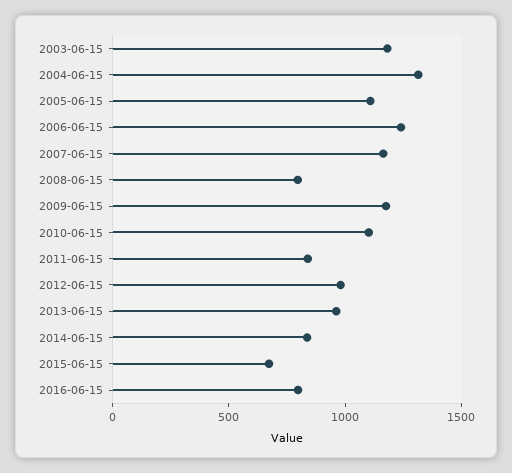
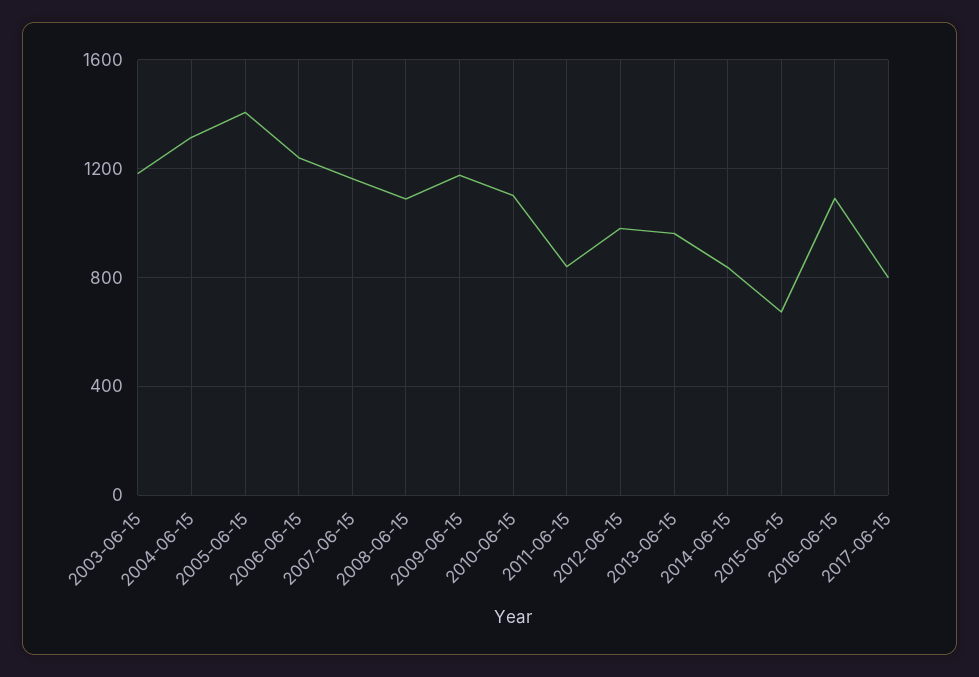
2005-06-15: 1100 -> 1400
2008-06-15: 800 -> 1100
2016-06-15: 800 -> 1100
2017-06-15: none -> 800

